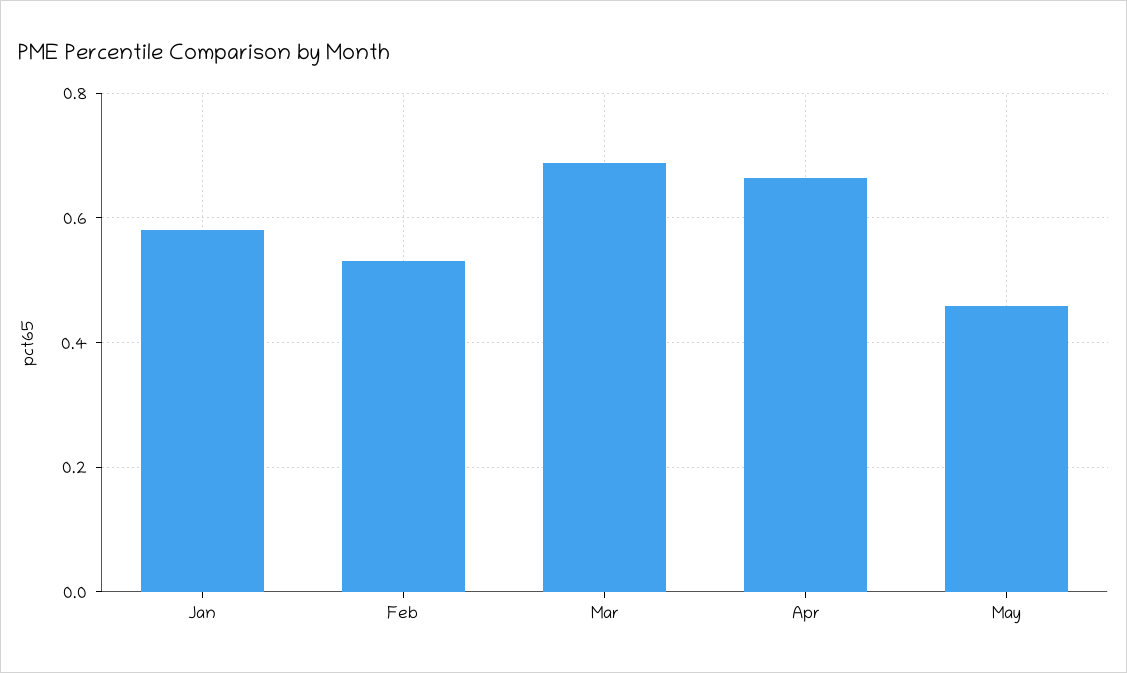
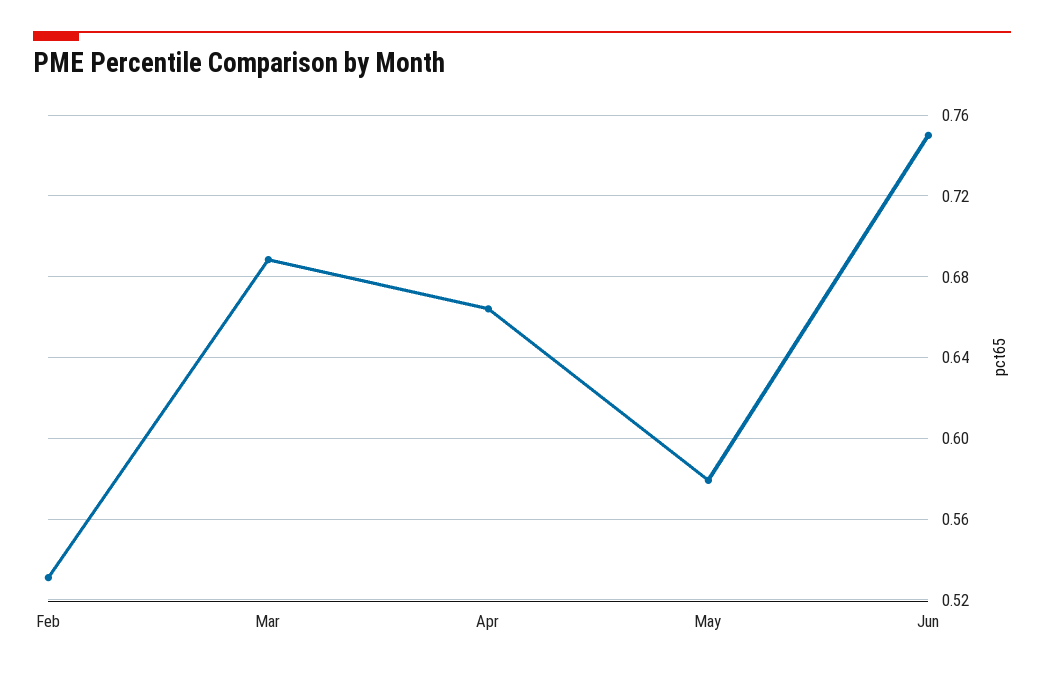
Jan: 0.58 -> none
May: 0.46 -> 0.58
Jun: none -> 0.75

